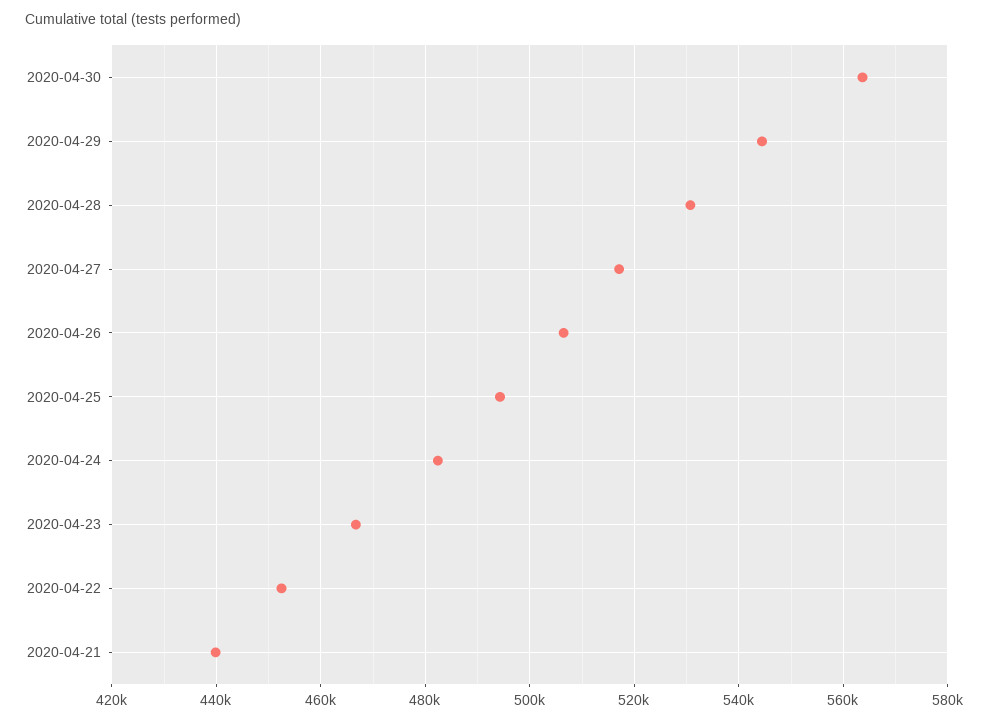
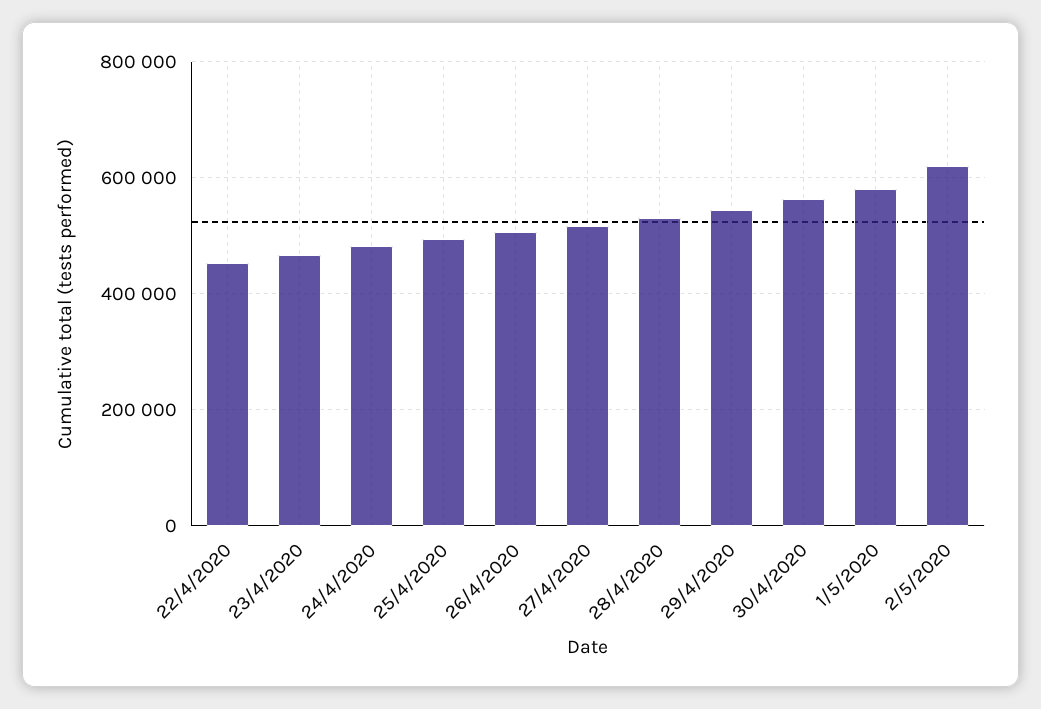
2020-04-21: 440000 -> none
1/5/2020: none -> 580000
2/5/2020: none -> 620000

